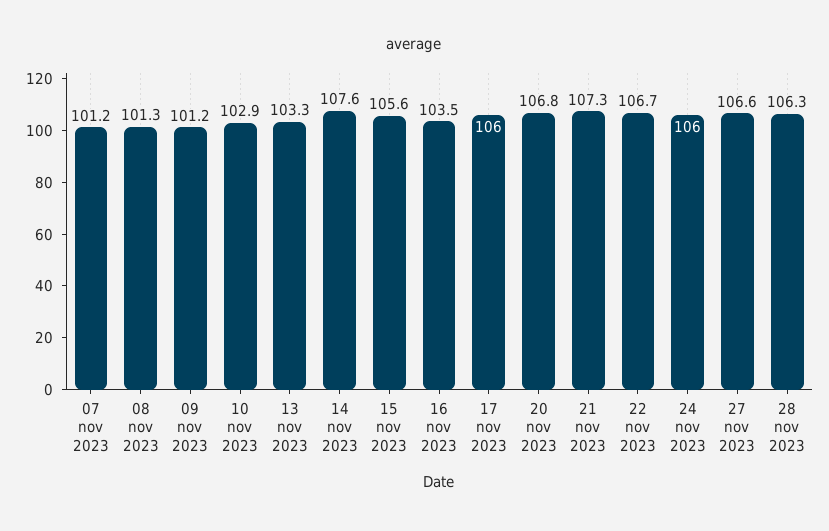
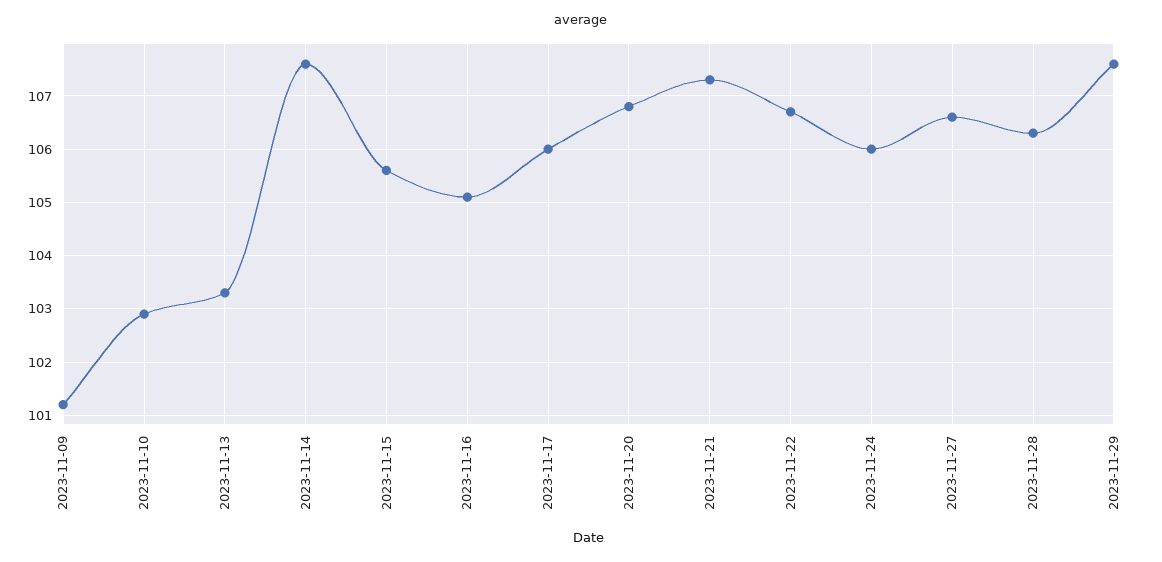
07 nov 2023: 101.2 -> none
08 nov 2023: 101.3 -> none
16 nov 2023: 103.5 -> 105
2023-11-29: none -> 107.5

